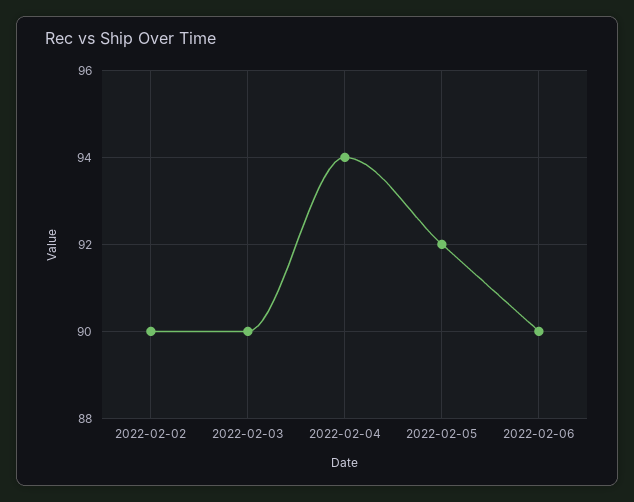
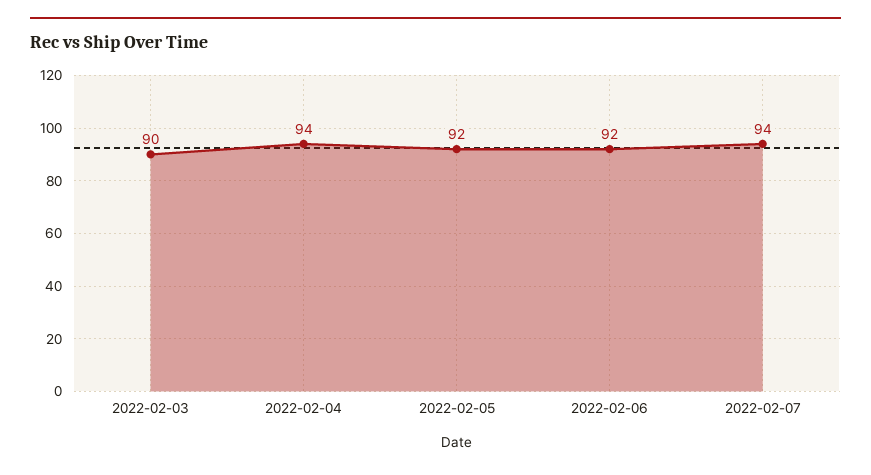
2022-02-02: 90 -> none
2022-02-06: 90 -> 92
2022-02-07: none -> 94

